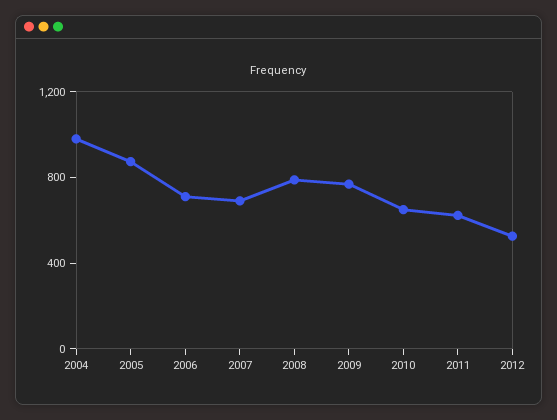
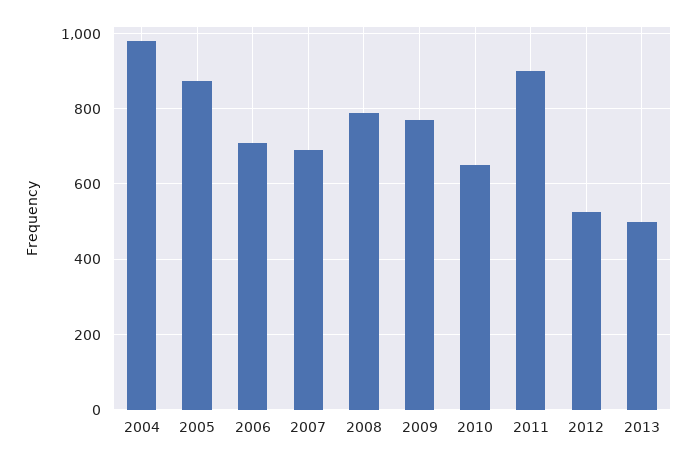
2011: 600 -> 900
2013: none -> 500

